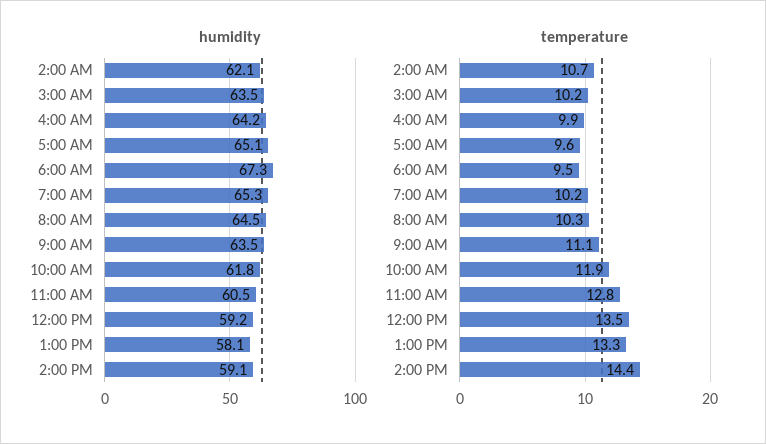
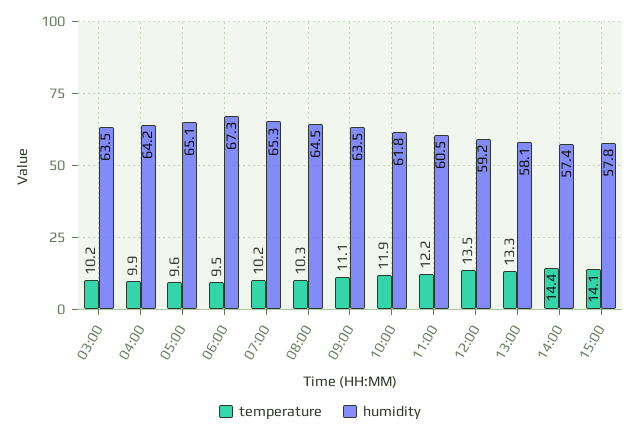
humidity, 2:00 AM: 62.1 -> none
humidity, 2:00 PM: 59.1 -> 57.4
temperature, 2:00 AM: 10.7 -> none
temperature, 11:00 AM: 12.8 -> 12.2
temperature, 15:00: none -> 14.1
humidity, 15:00: none -> 57.8

